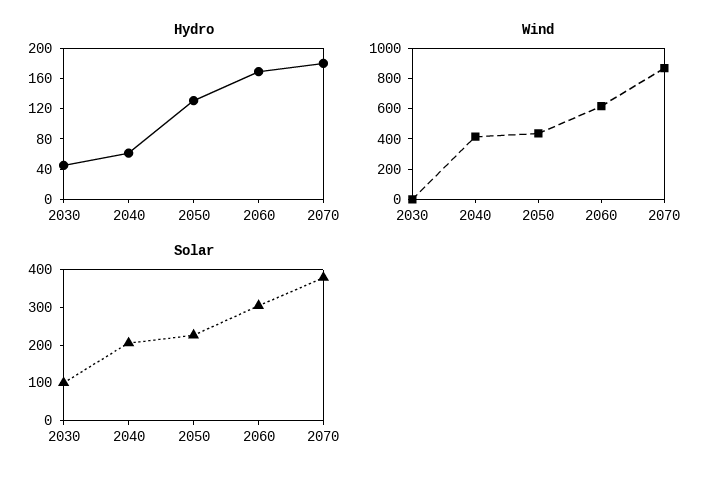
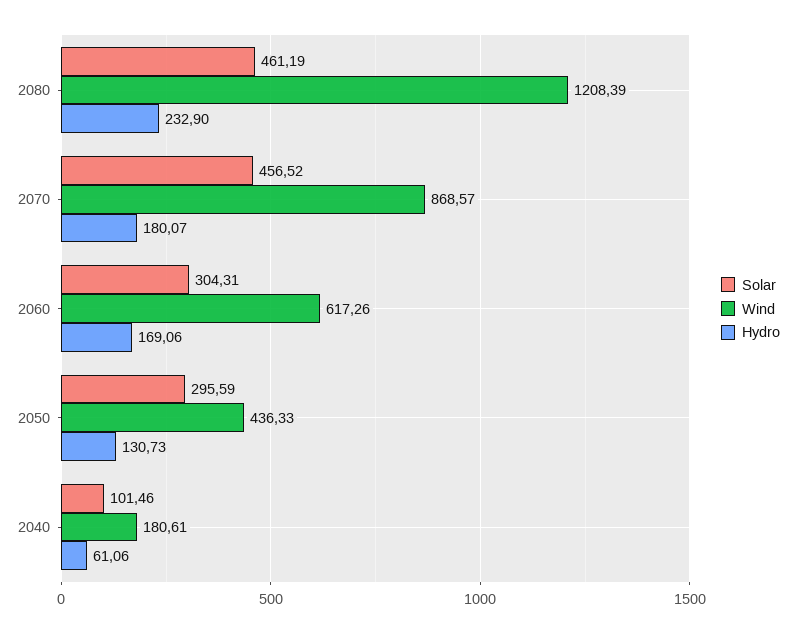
Hydro, 2030: 40 -> none
Wind, 2030: 0 -> none
Wind, 2040: 400 -> 180.61
Solar, 2030: 100 -> none
Solar, 2040: 200 -> 101.46
Solar, 2050: 225 -> 295.59
Solar, 2070: 375 -> 456.52
Solar, 2080: none -> 461.19
Wind, 2080: none -> 1208.39
Hydro, 2080: none -> 232.9

